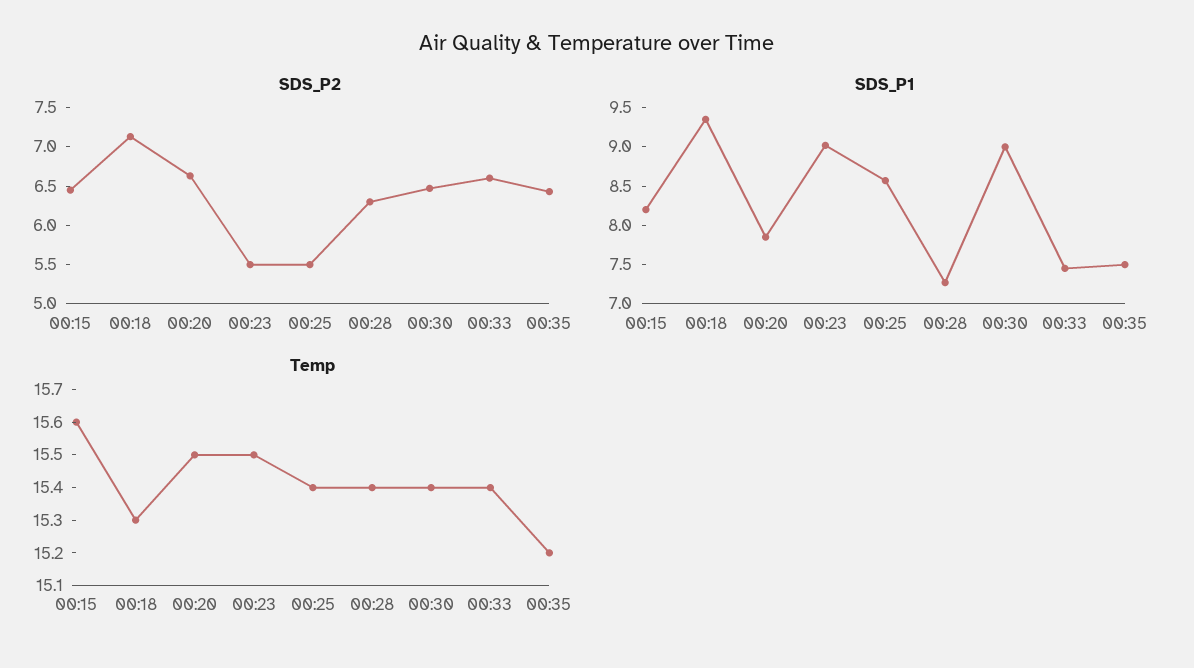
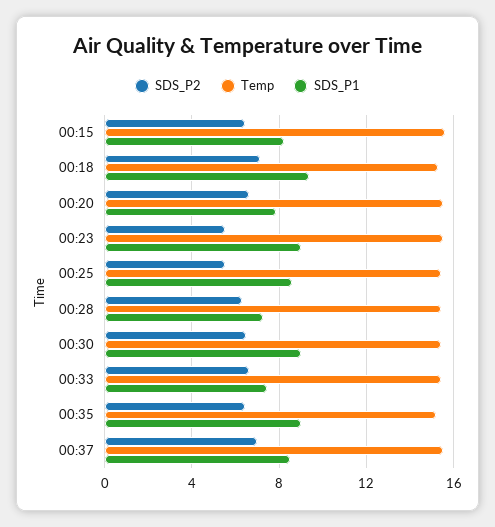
SDS_P1, 00:35: 7.5 -> 9
SDS_P2, 00:37: none -> 7
Temp, 00:37: none -> 15.5
SDS_P1, 00:37: none -> 8.5

